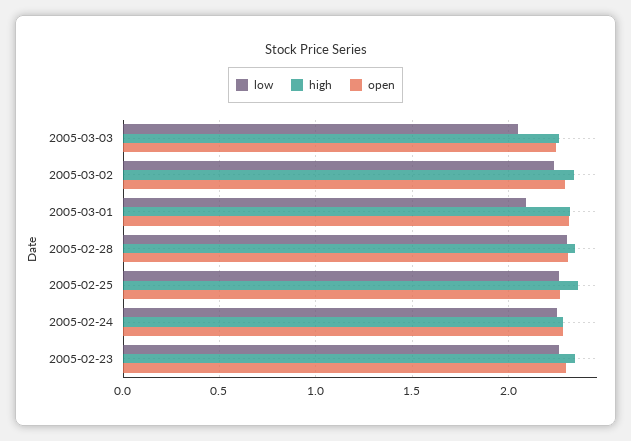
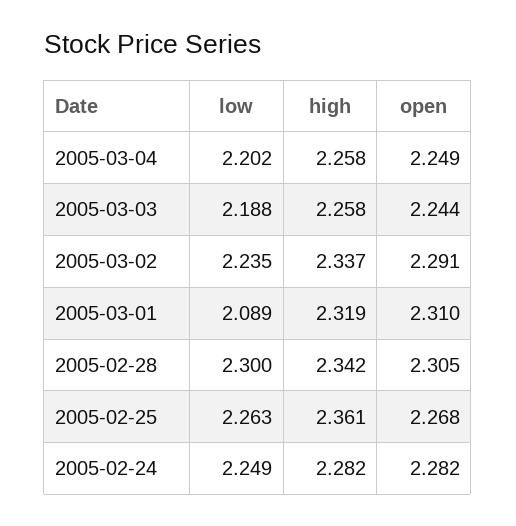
low, 2005-03-03: 2.05 -> 2.188
low, 2005-02-23: 2.25 -> none
high, 2005-02-23: 2.35 -> none
open, 2005-02-23: 2.3 -> none
low, 2005-03-04: none -> 2.202
high, 2005-03-04: none -> 2.258
open, 2005-03-04: none -> 2.249

